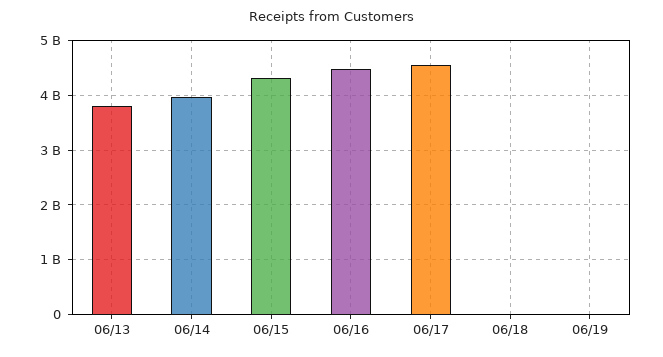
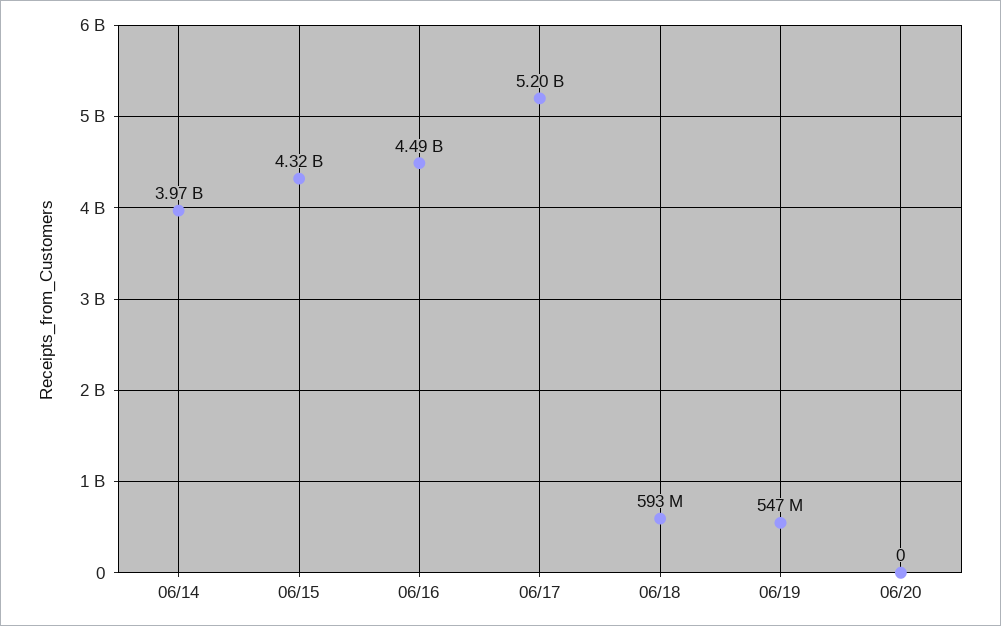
06/13: 3800000000 -> none
06/17: 4600000000 -> 5200000000
06/18: 0 -> 593000000
06/19: 0 -> 547000000
06/20: none -> 0

